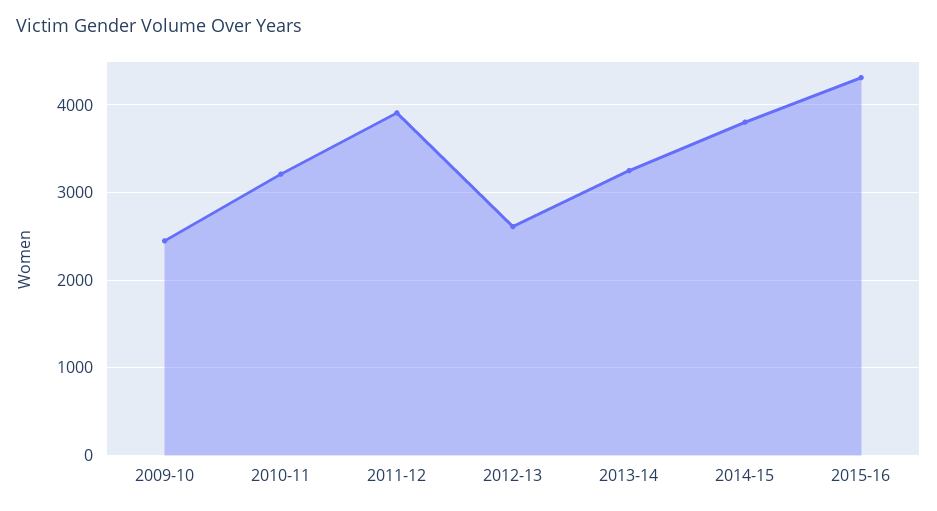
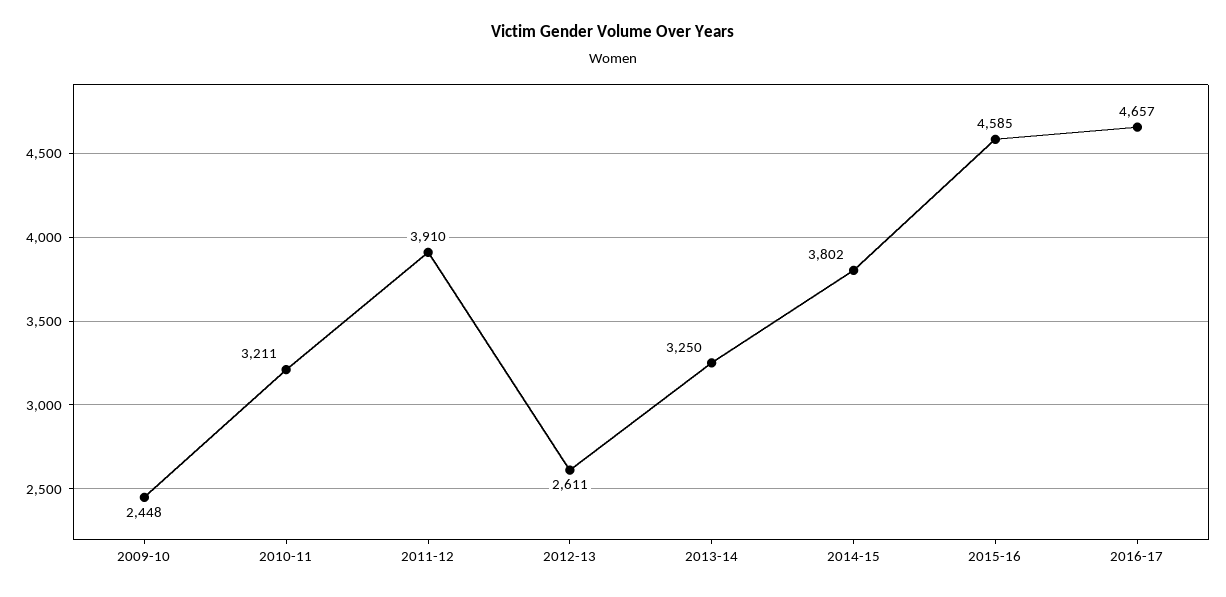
2015-16: 4300 -> 4585
2016-17: none -> 4657

